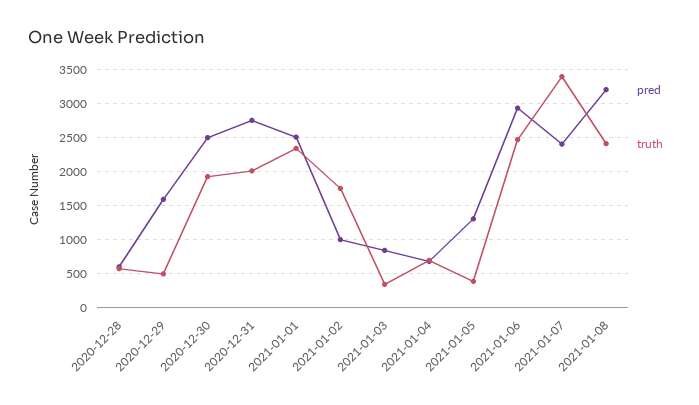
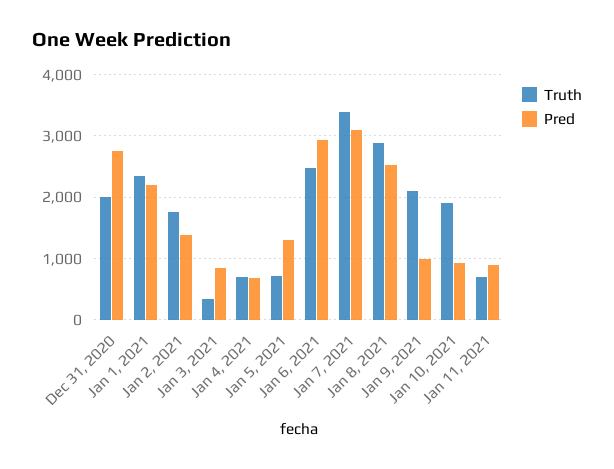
pred, 2020-12-28: 600 -> none
truth, 2020-12-28: 600 -> none
pred, 2020-12-29: 1600 -> none
truth, 2020-12-29: 500 -> none
pred, 2020-12-30: 2500 -> none
truth, 2020-12-30: 1900 -> none
pred, 2021-01-01: 2500 -> 2200
pred, 2021-01-02: 1000 -> 1400
truth, 2021-01-05: 400 -> 700
pred, 2021-01-07: 2400 -> 3100
pred, 2021-01-08: 3200 -> 2500
truth, 2021-01-08: 2400 -> 2900
truth, Jan 9, 2021: none -> 2100
pred, Jan 9, 2021: none -> 1000
truth, Jan 10, 2021: none -> 1900
pred, Jan 10, 2021: none -> 900
truth, Jan 11, 2021: none -> 700
pred, Jan 11, 2021: none -> 900

